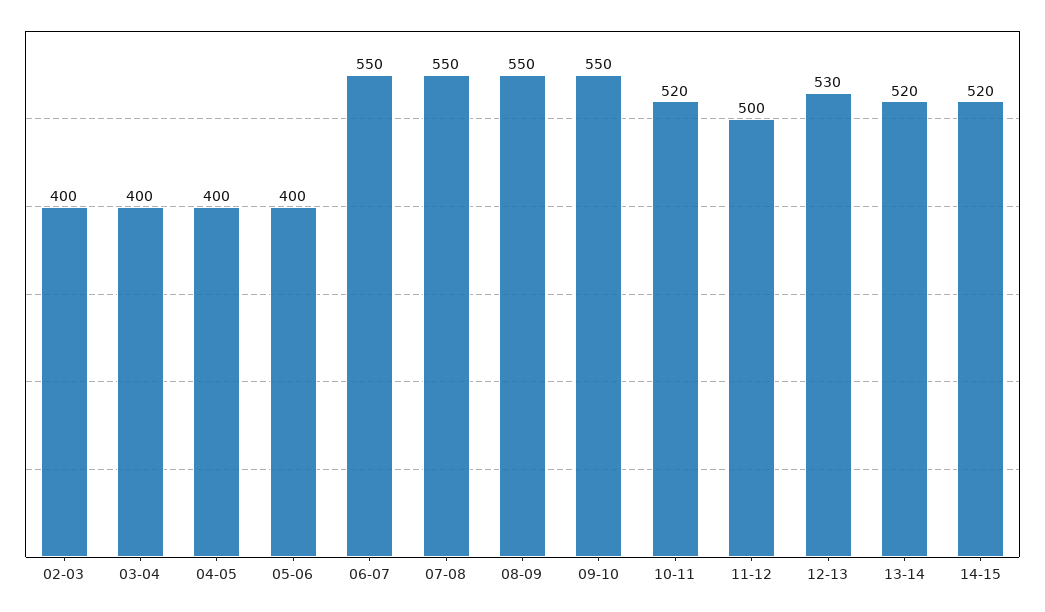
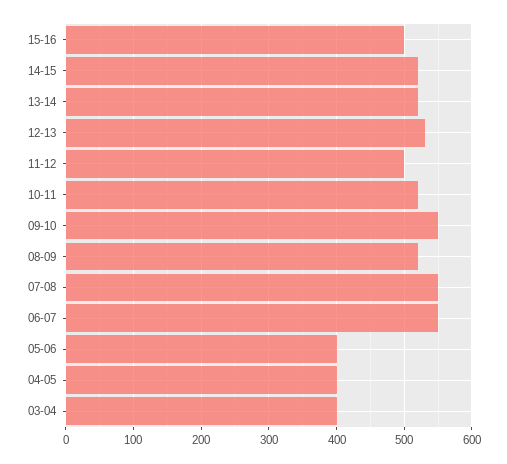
02-03: 400 -> none
08-09: 550 -> 520
15-16: none -> 500

